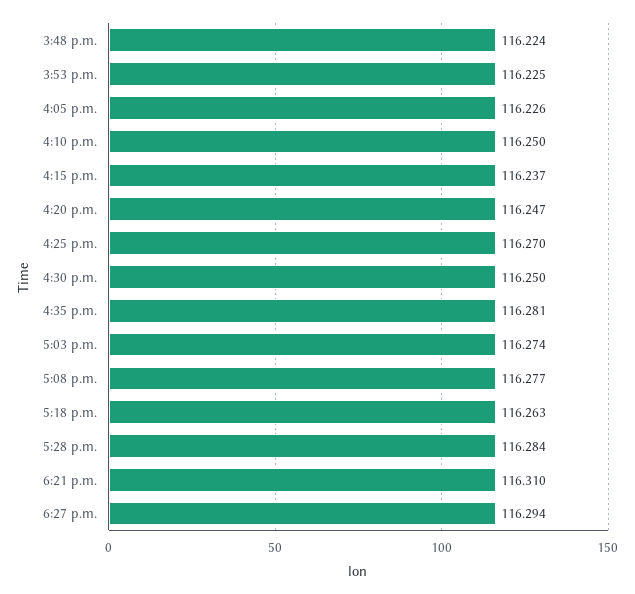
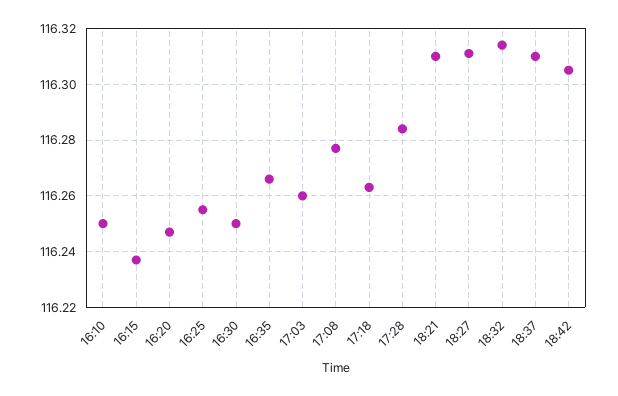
3:48 p.m.: 116.224 -> none
3:53 p.m.: 116.225 -> none
4:05 p.m.: 116.226 -> none
4:25 p.m.: 116.27 -> 116.255
4:35 p.m.: 116.281 -> 116.265
5:03 p.m.: 116.274 -> 116.26
6:27 p.m.: 116.294 -> 116.31
18:32: none -> 116.315
18:37: none -> 116.31
18:42: none -> 116.305

